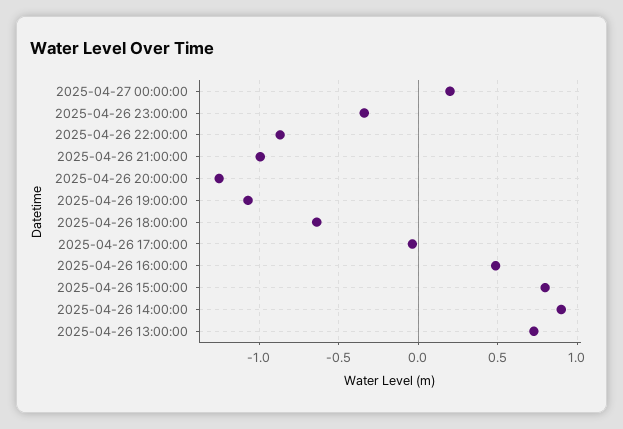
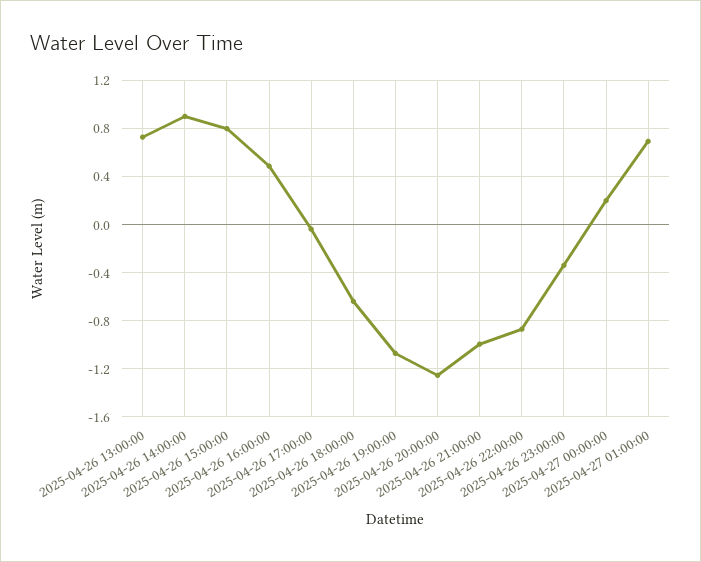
2025-04-27 01:00:00: none -> 0.7

